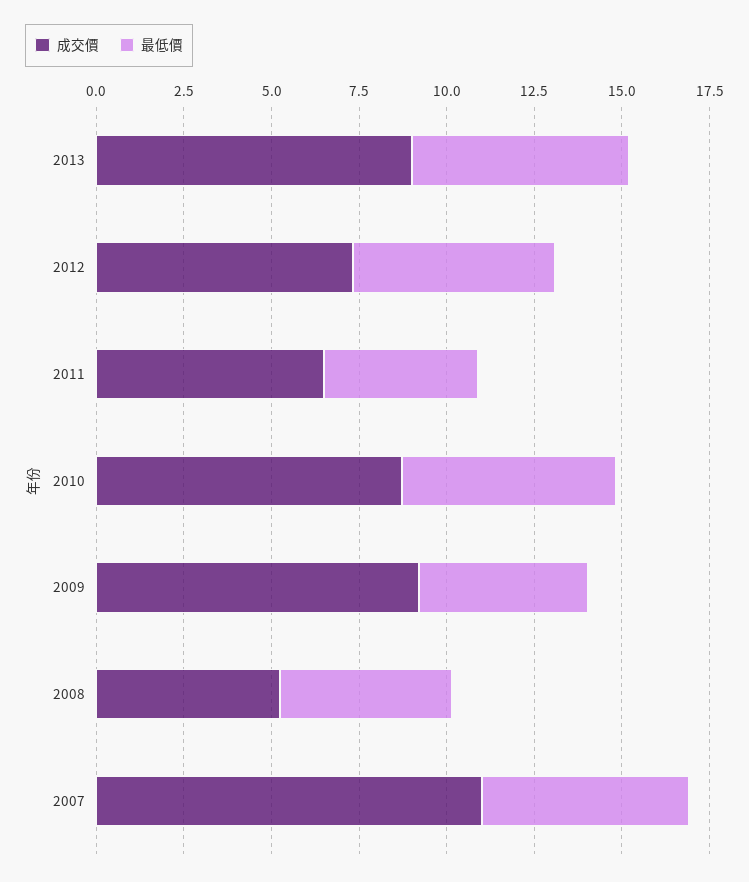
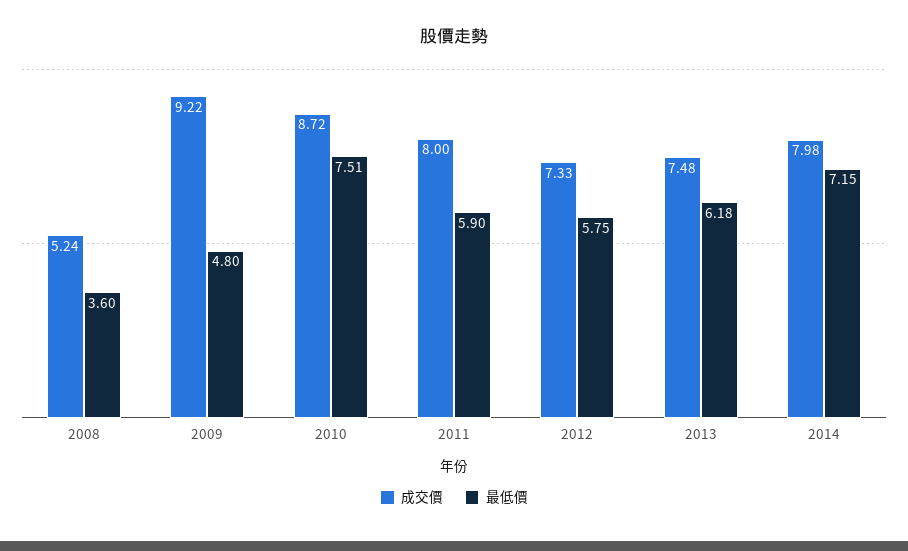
成交價, 2013: 9 -> 7.48
成交價, 2011: 6.5 -> 8
最低價, 2011: 4.5 -> 5.9
最低價, 2010: 6 -> 7.51
最低價, 2008: 5 -> 3.6
成交價, 2007: 11 -> none
最低價, 2007: 6 -> none
成交價, 2014: none -> 7.98
最低價, 2014: none -> 7.15

